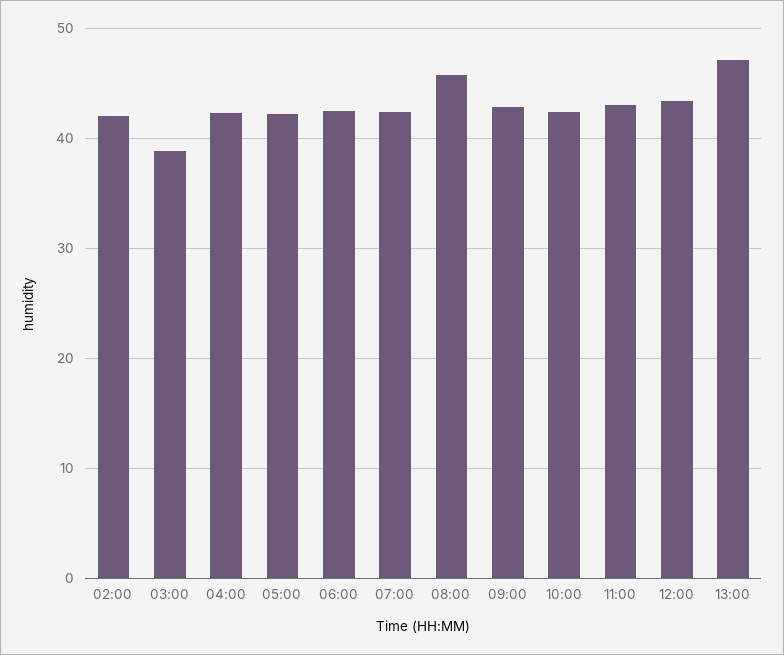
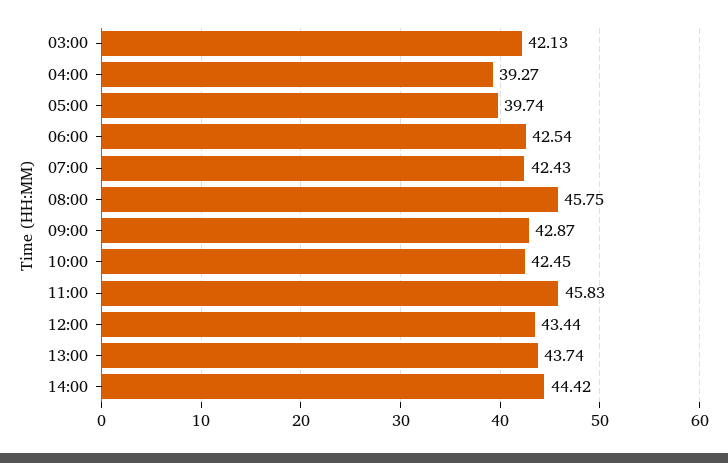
02:00: 42 -> none
03:00: 39 -> 42.13
04:00: 42 -> 39.27
05:00: 42 -> 39.74
11:00: 43 -> 45.83
13:00: 47 -> 43.74
14:00: none -> 44.42

